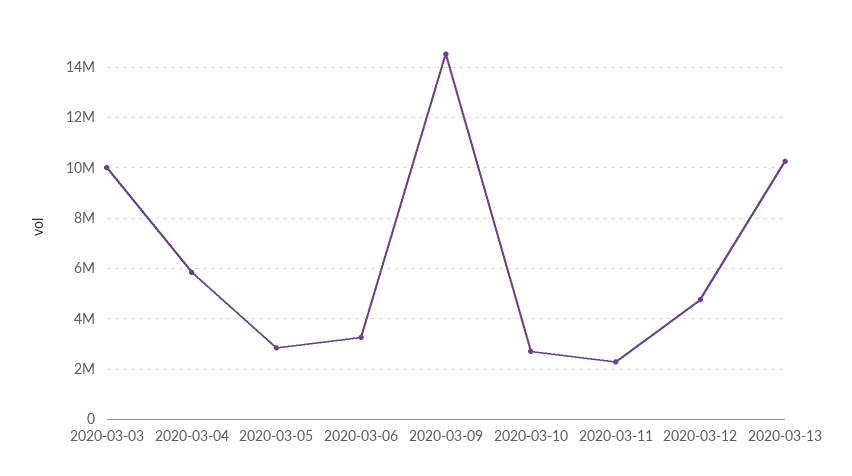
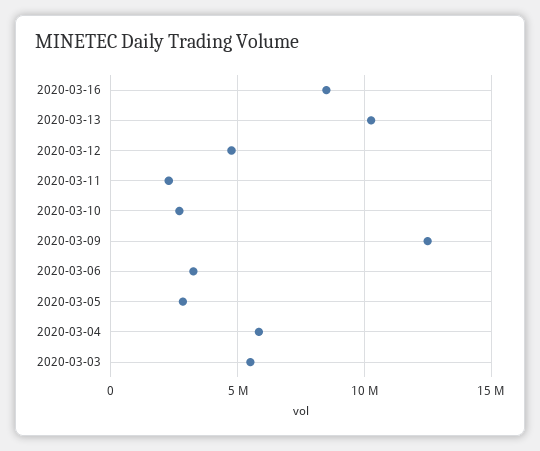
2020-03-03: 10000000 -> 5500000
2020-03-09: 14500000 -> 12500000
2020-03-16: none -> 8500000

